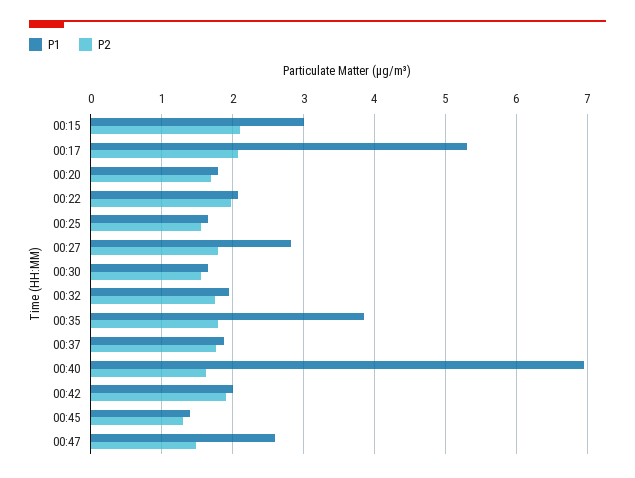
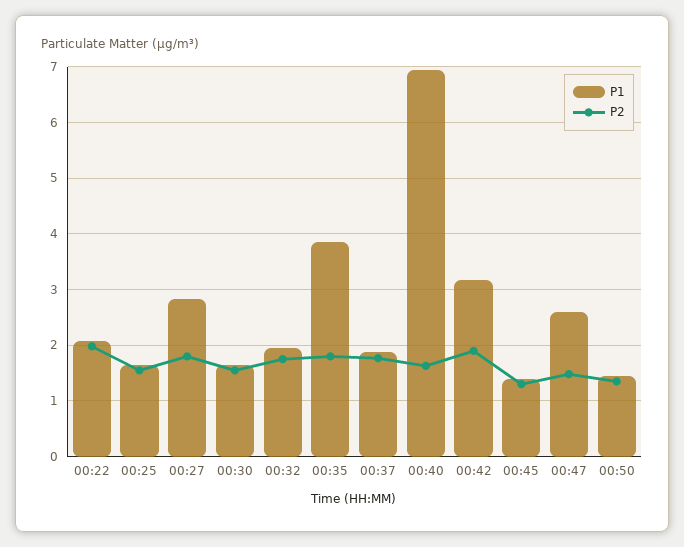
P1, 00:15: 3 -> none
P2, 00:15: 2.1 -> none
P1, 00:17: 5.3 -> none
P2, 00:17: 2.1 -> none
P1, 00:20: 1.8 -> none
P2, 00:20: 1.7 -> none
P1, 00:42: 2 -> 3.2
P1, 00:50: none -> 1.4
P2, 00:50: none -> 1.4

